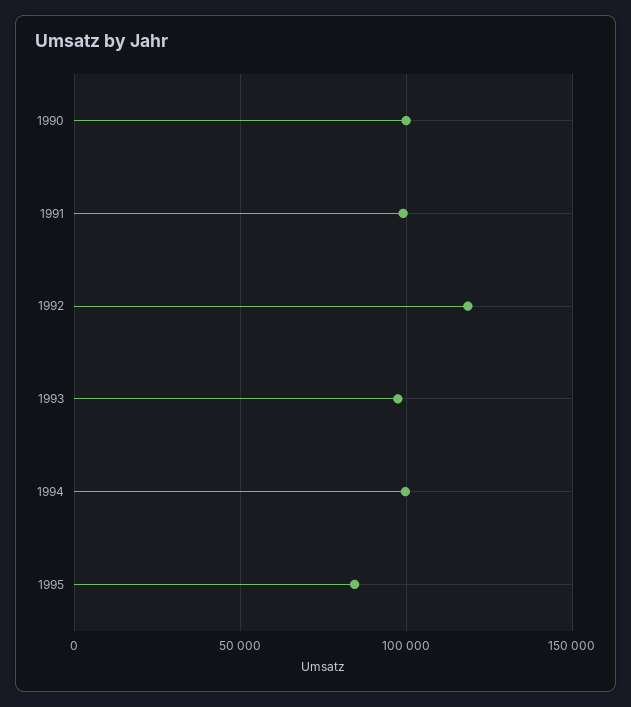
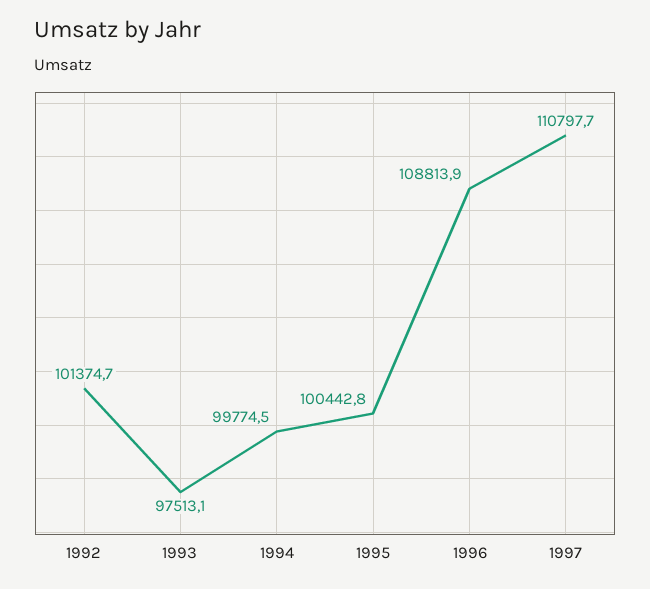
1990: 100000 -> none
1991: 100000 -> none
1992: 120000 -> 101374.7
1995: 85000 -> 100442.8
1996: none -> 108813.9
1997: none -> 110797.7

